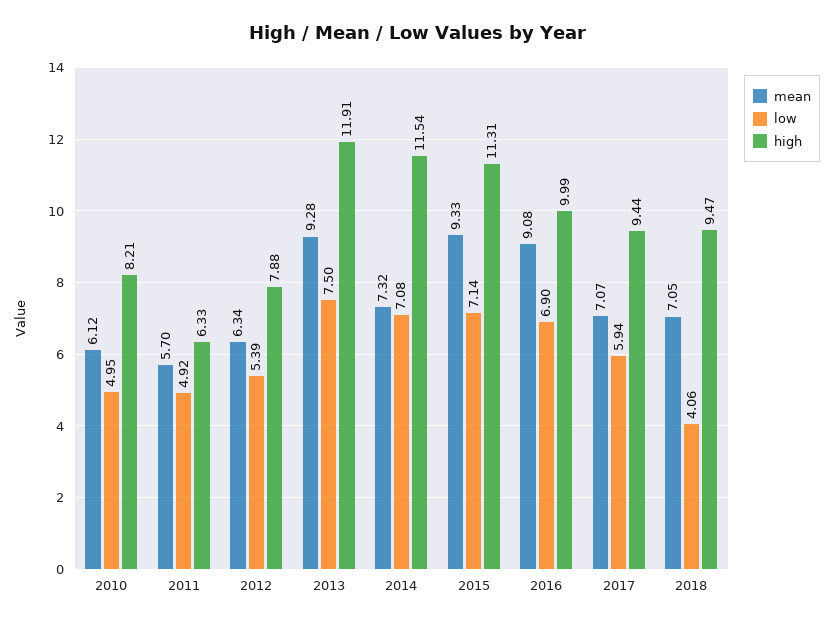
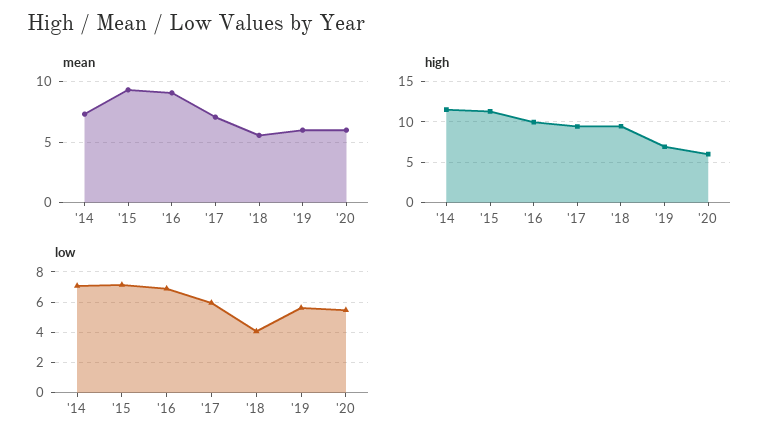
mean, 2010: 6.12 -> none
low, 2010: 4.95 -> none
high, 2010: 8.21 -> none
mean, 2011: 5.7 -> none
low, 2011: 4.92 -> none
high, 2011: 6.33 -> none
mean, 2012: 6.34 -> none
low, 2012: 5.39 -> none
high, 2012: 7.88 -> none
mean, 2013: 9.28 -> none
low, 2013: 7.5 -> none
high, 2013: 11.91 -> none
mean, 2018: 7.05 -> 5.5
mean, '19: none -> 6
mean, '20: none -> 6
high, '19: none -> 7
high, '20: none -> 6
low, '19: none -> 5.5
low, '20: none -> 5.5

